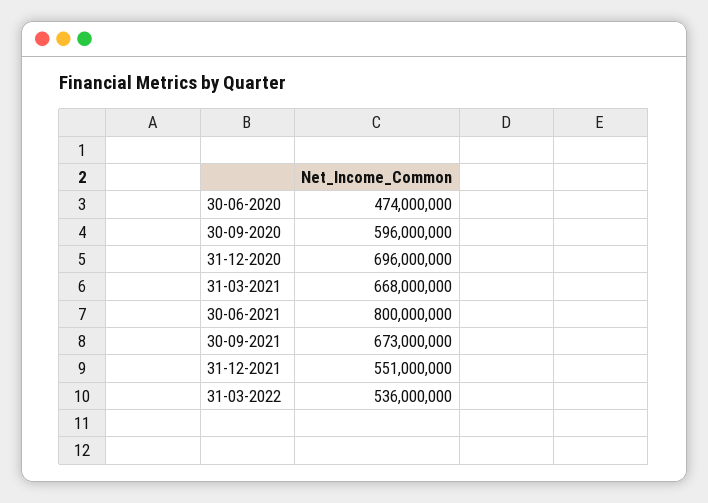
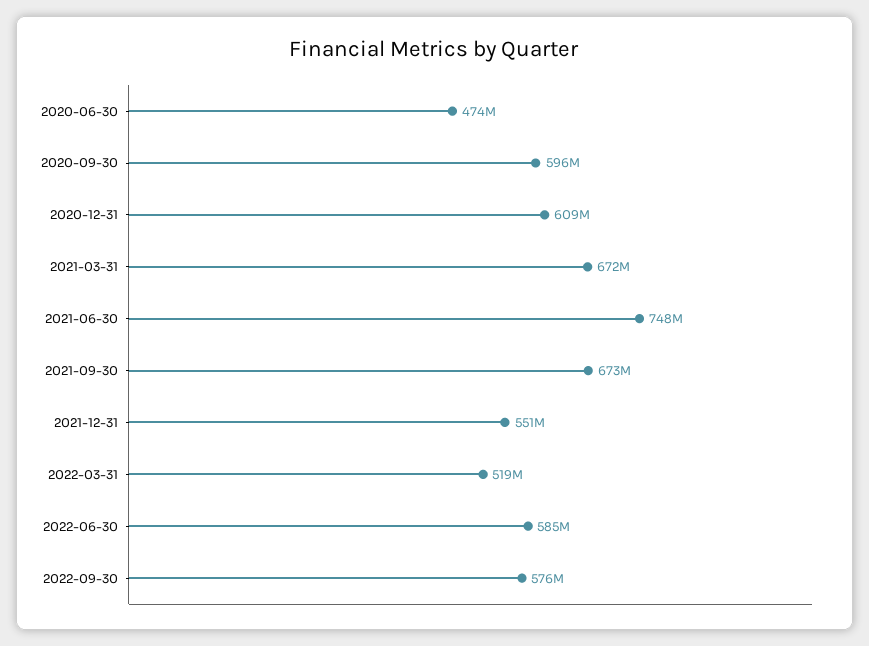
31-12-2020: 696000000 -> 609000000
31-03-2021: 668000000 -> 672000000
30-06-2021: 800000000 -> 748000000
31-03-2022: 536000000 -> 519000000
2022-06-30: none -> 585000000
2022-09-30: none -> 576000000

